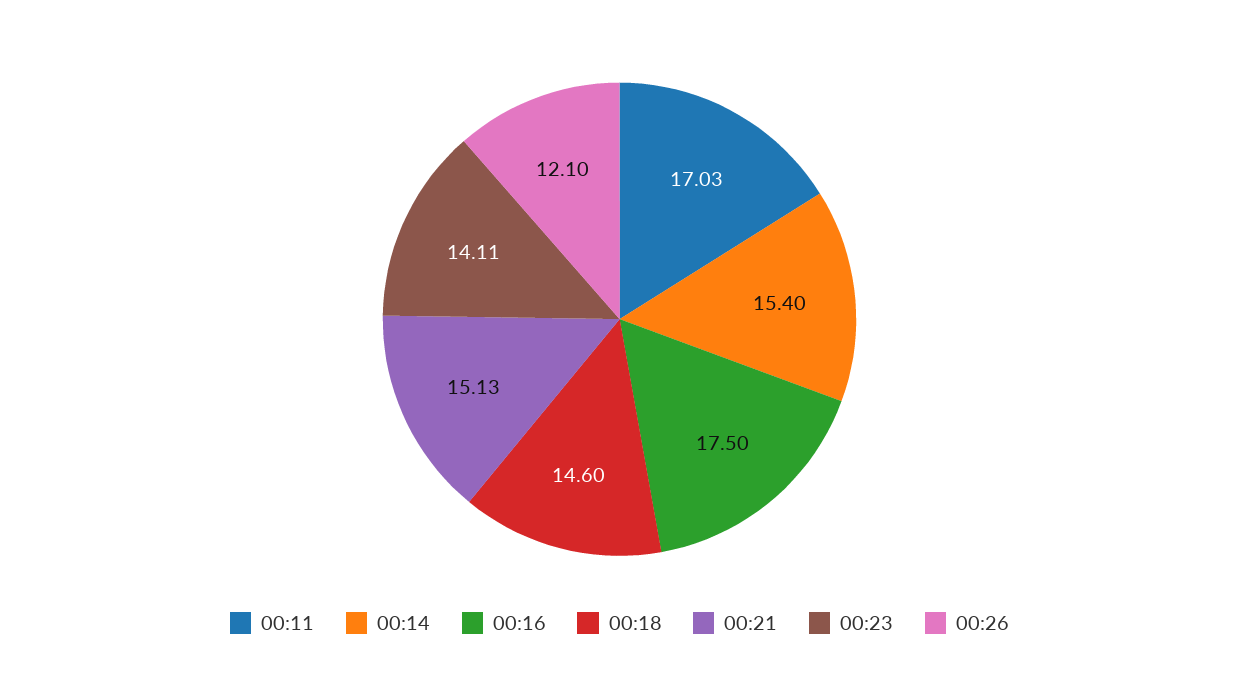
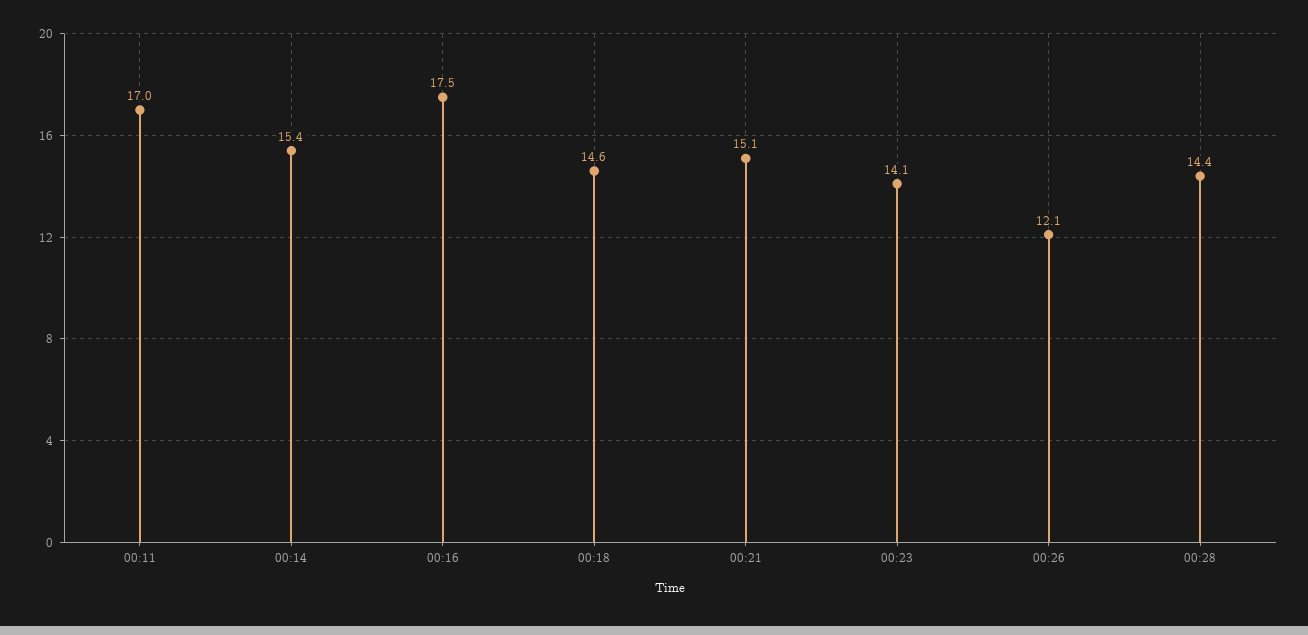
00:28: none -> 14.4

